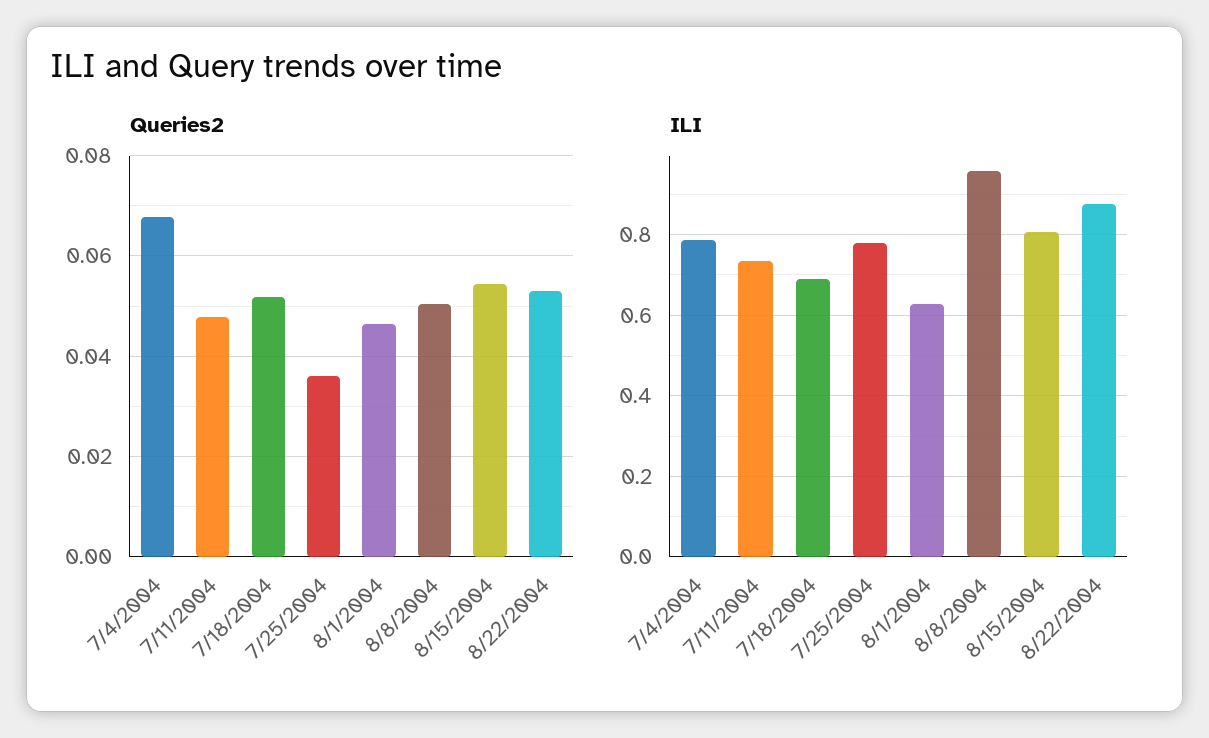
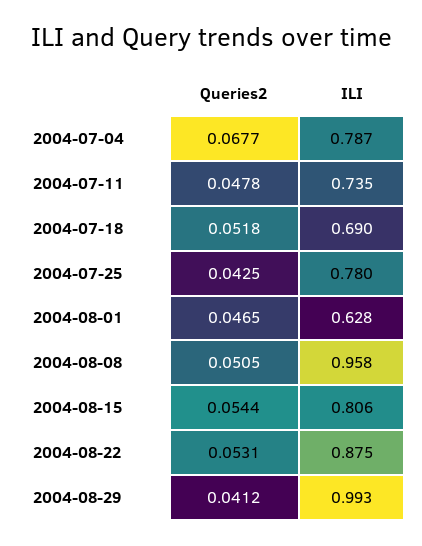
Queries2, 7/25/2004: 0.036 -> 0.0425
Queries2, 2004-08-29: none -> 0.0412
ILI, 2004-08-29: none -> 0.993

